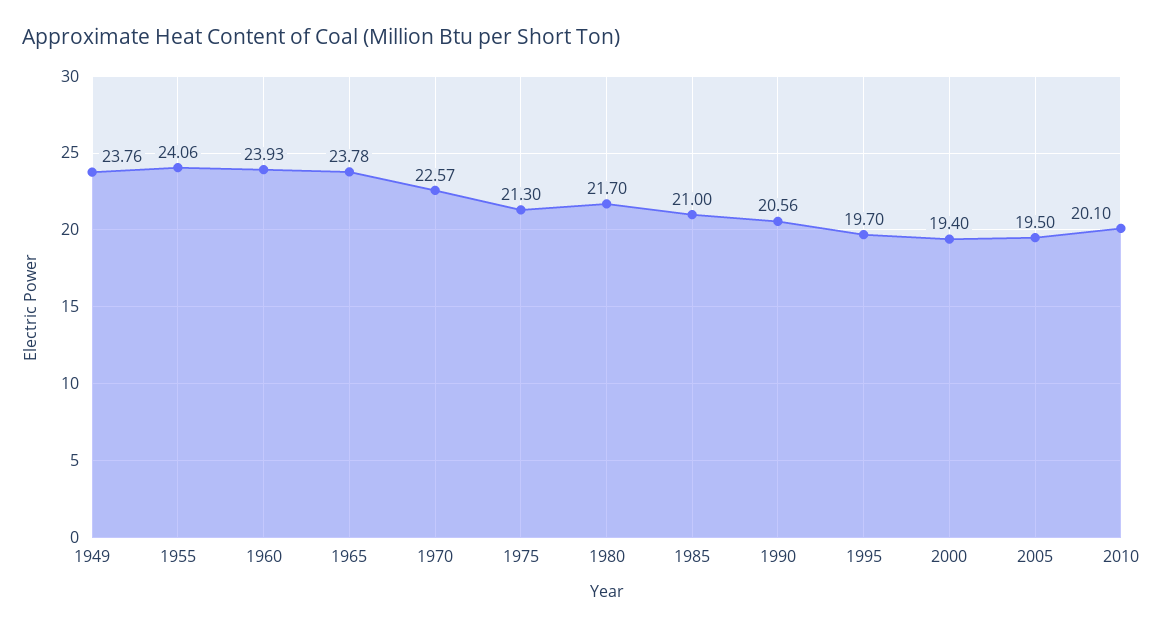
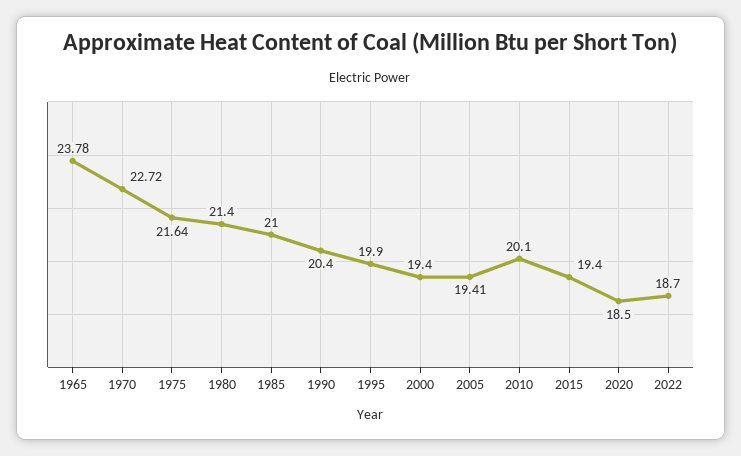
1949: 23.76 -> none
1955: 24.06 -> none
1960: 23.93 -> none
1970: 22.57 -> 22.72
1975: 21.3 -> 21.64
1980: 21.7 -> 21.4
1990: 20.56 -> 20.4
1995: 19.7 -> 19.9
2005: 19.5 -> 19.41
2015: none -> 19.4
2020: none -> 18.5
2022: none -> 18.7

